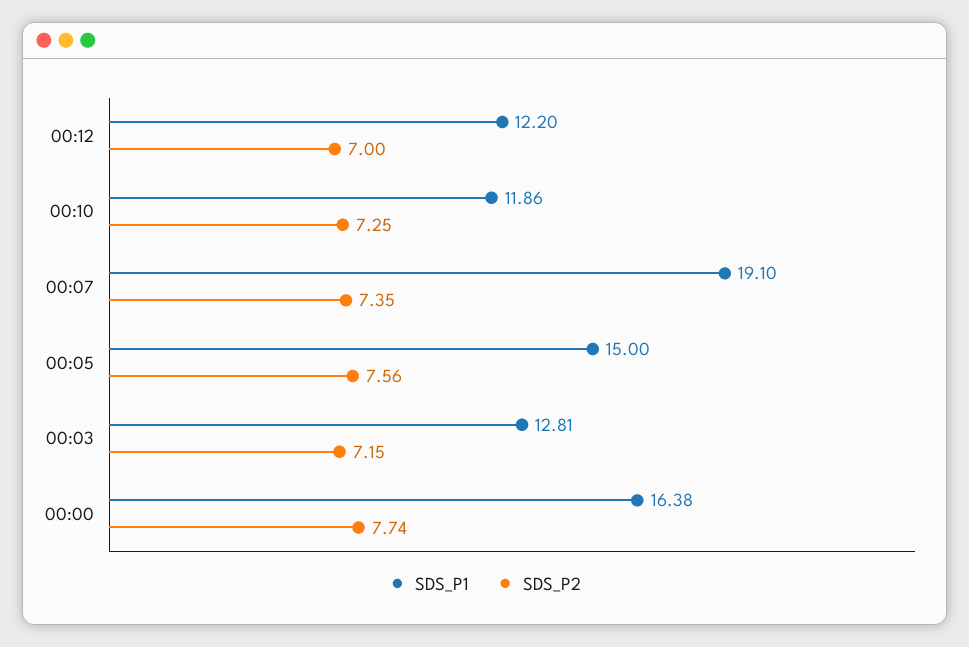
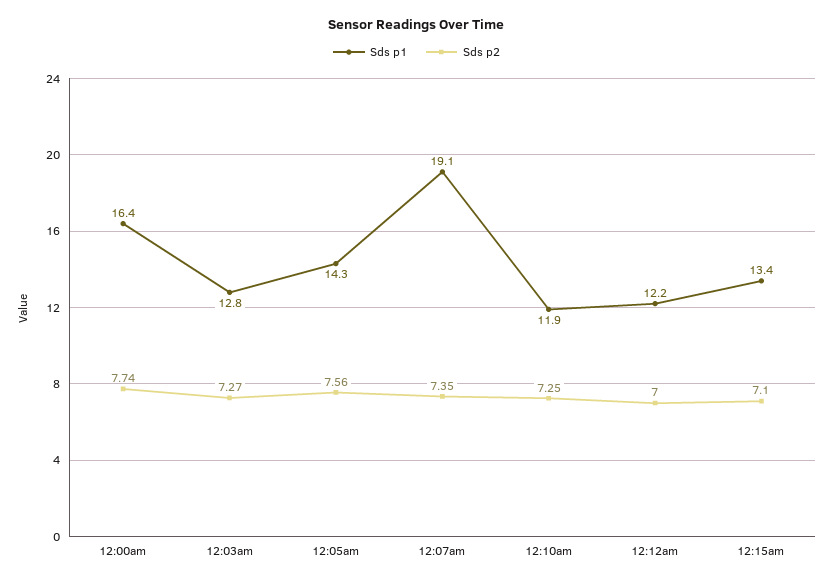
SDS_P1, 00:05: 15 -> 14.3
SDS_P2, 00:03: 7.15 -> 7.27
SDS_P1, 12:15am: none -> 13.4
SDS_P2, 12:15am: none -> 7.1

